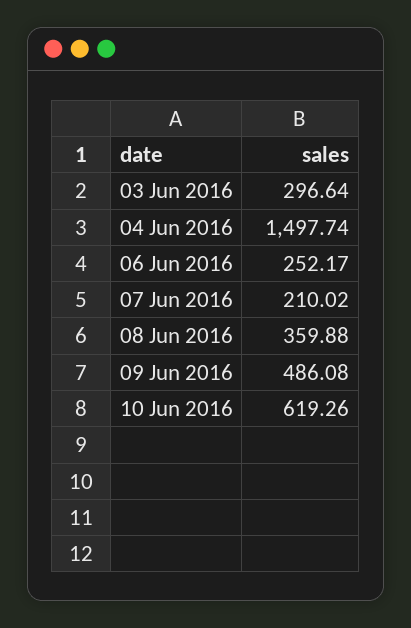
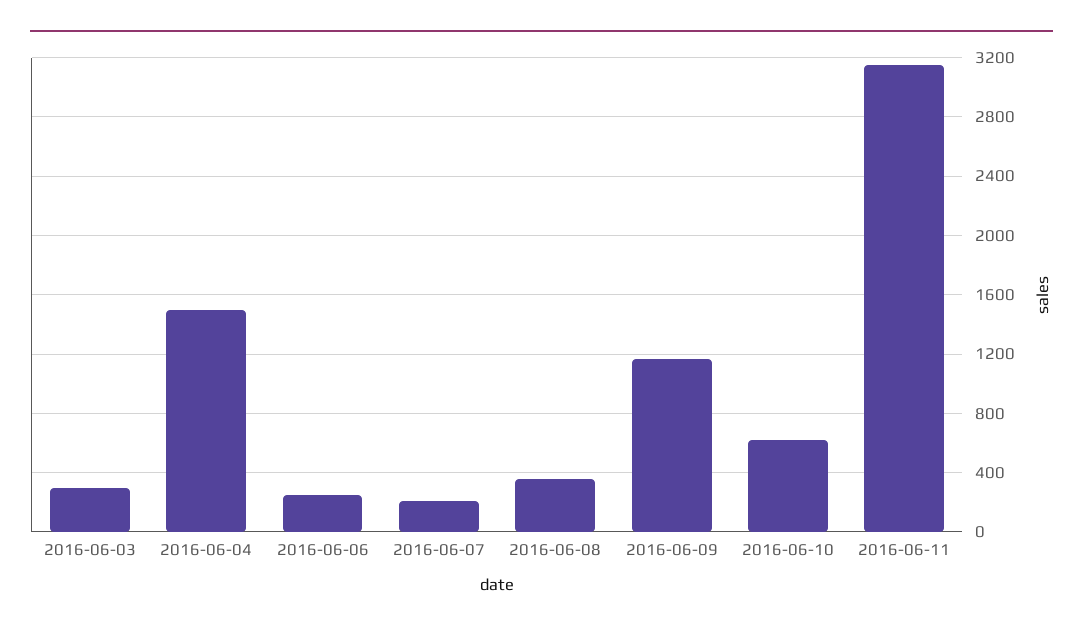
09 Jun 2016: 486.08 -> 1150
2016-06-11: none -> 3150

